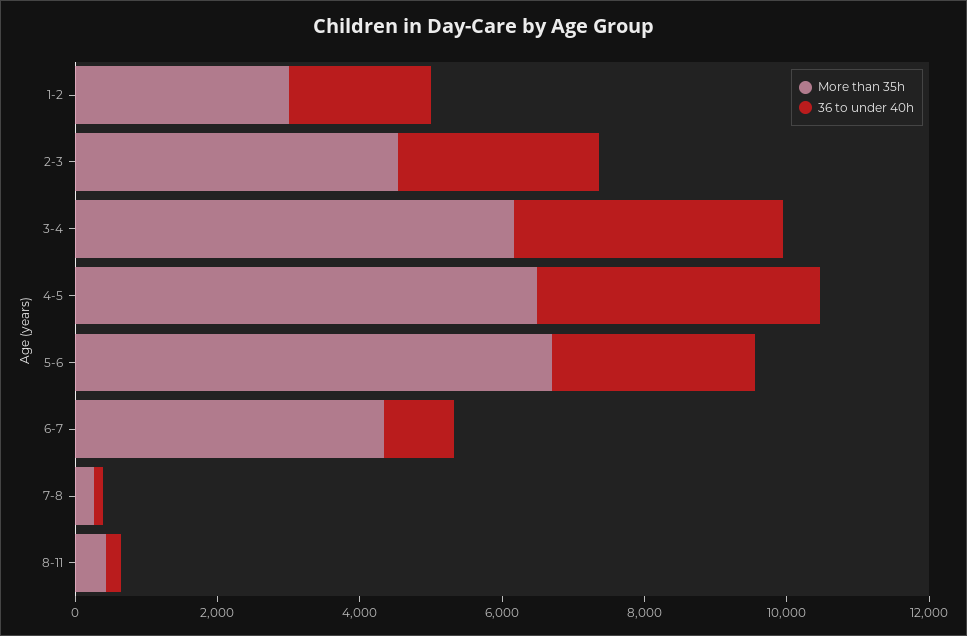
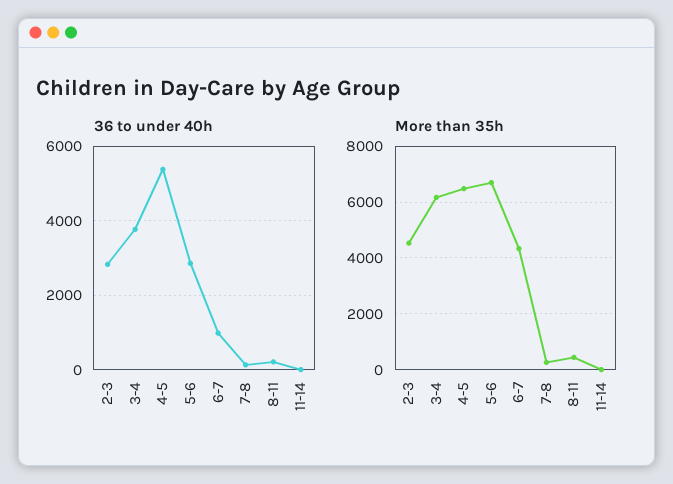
More than 35h, 1-2: 3000 -> none
36 to under 40h, 1-2: 2000 -> none
36 to under 40h, 4-5: 4000 -> 5400
36 to under 40h, 11-14: none -> 0
More than 35h, 11-14: none -> 0

